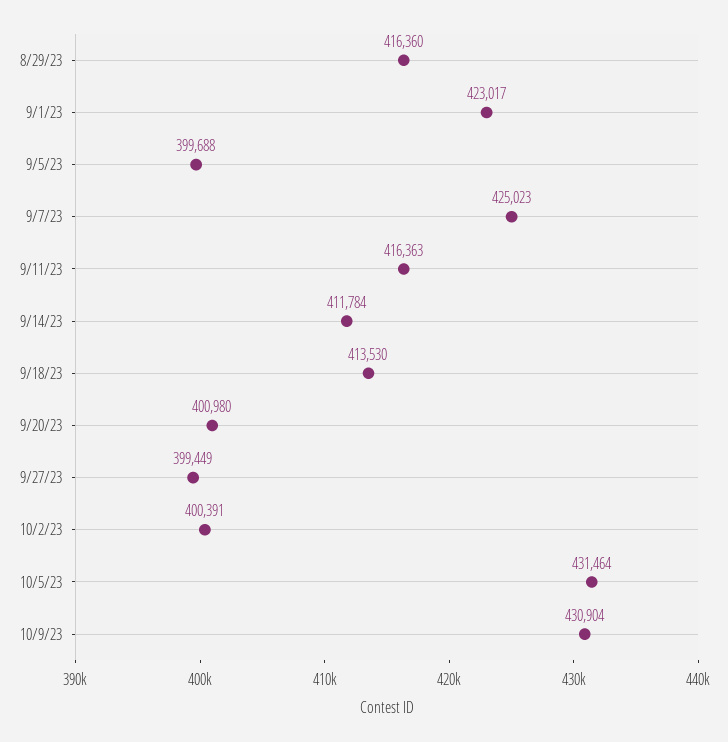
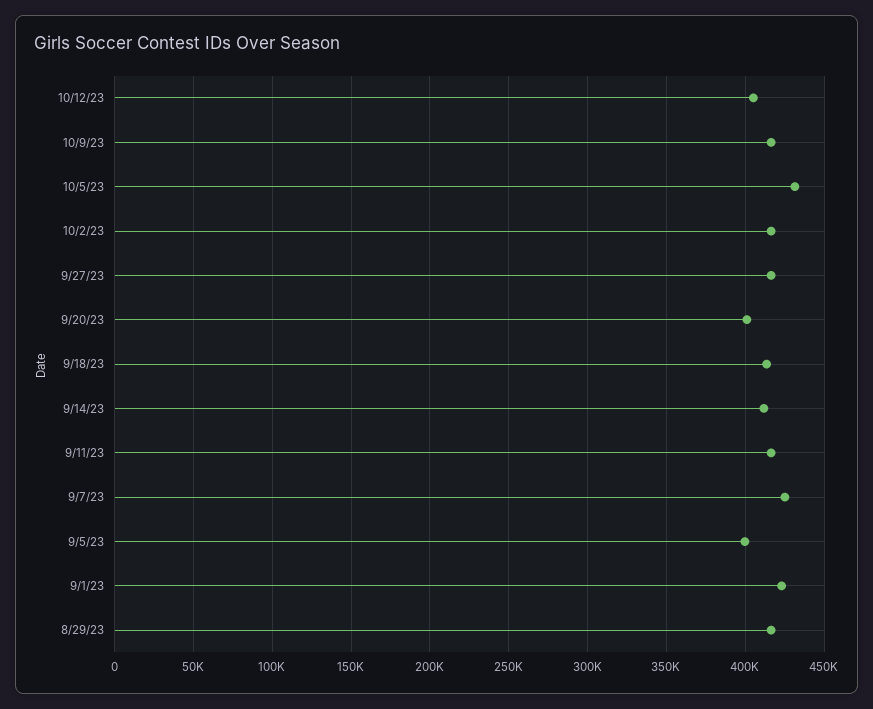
9/27/23: 399449 -> 415000
10/2/23: 400391 -> 415000
10/9/23: 430904 -> 415000
10/12/23: none -> 405000

